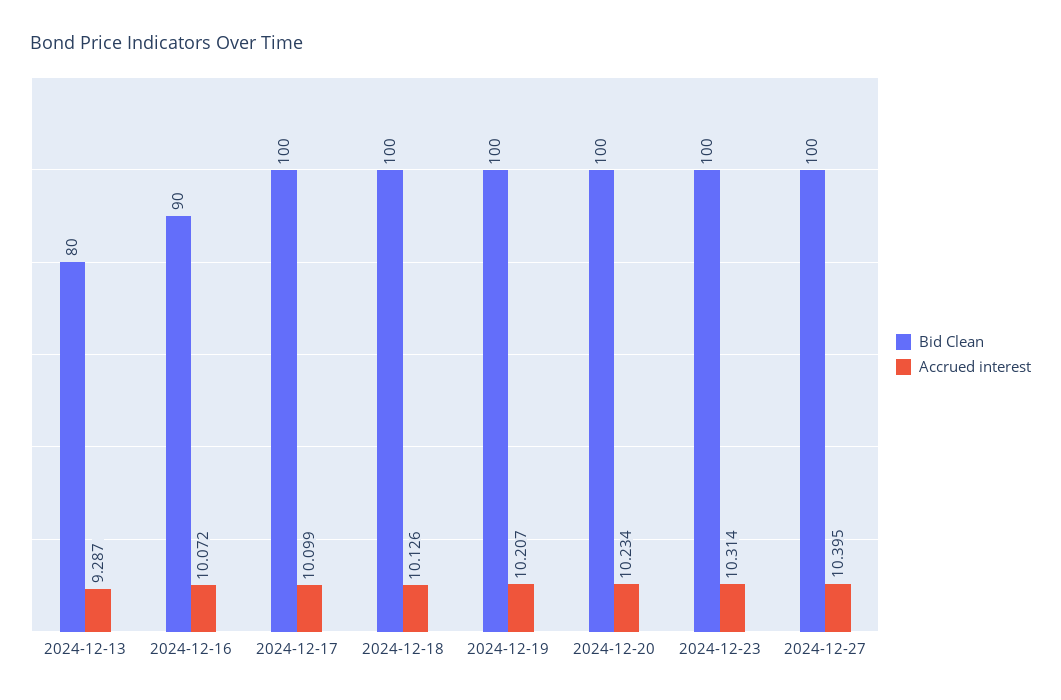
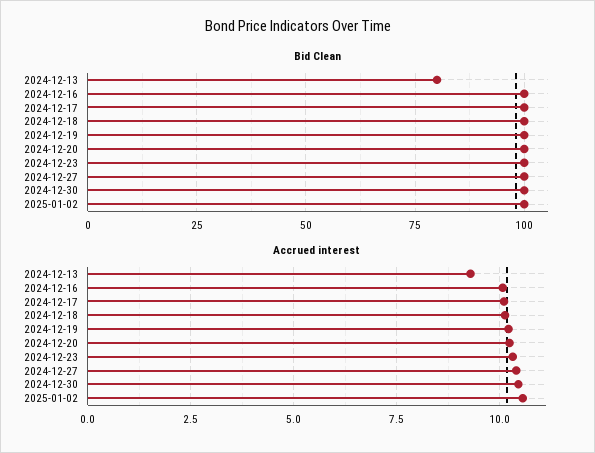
Bid Clean, 2024-12-16: 90 -> 100
Bid Clean, 2024-12-30: none -> 100
Bid Clean, 2025-01-02: none -> 100
Accrued interest, 2024-12-30: none -> 10.5
Accrued interest, 2025-01-02: none -> 10.5

